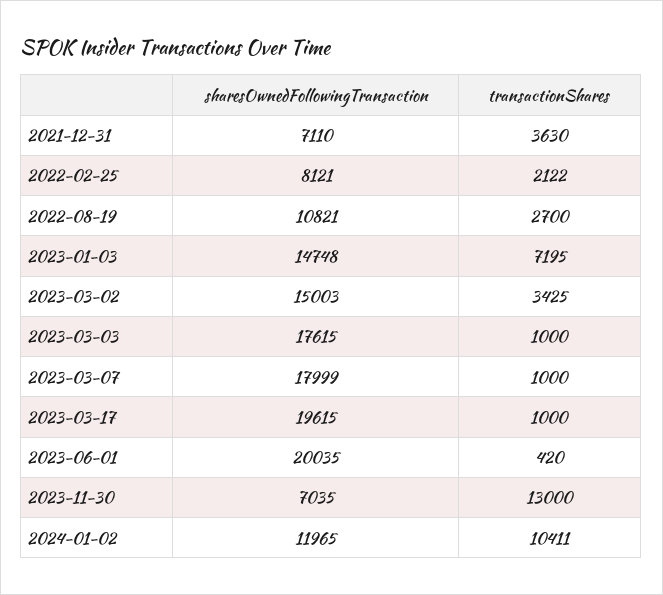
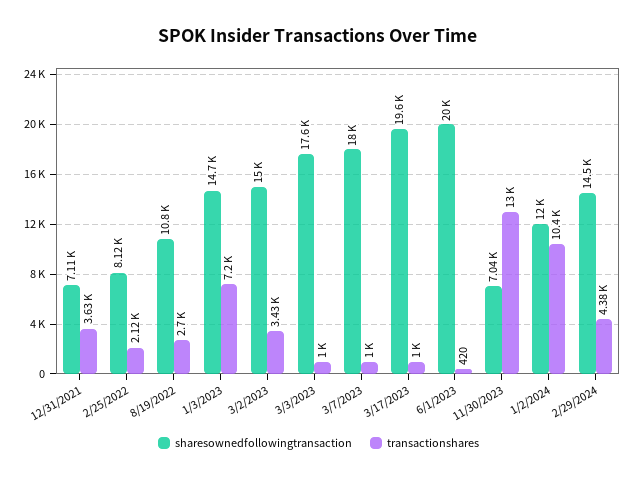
sharesOwnedFollowingTransaction, 2/29/2024: none -> 14500
transactionShares, 2/29/2024: none -> 4380

